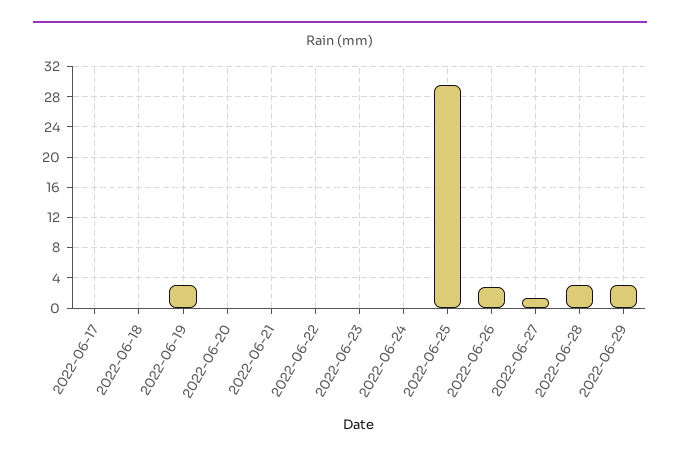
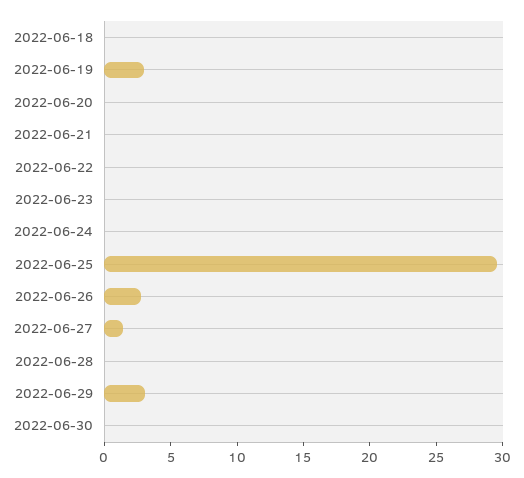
2022-06-17: 0 -> none
2022-06-28: 3 -> 0
2022-06-30: none -> 0

